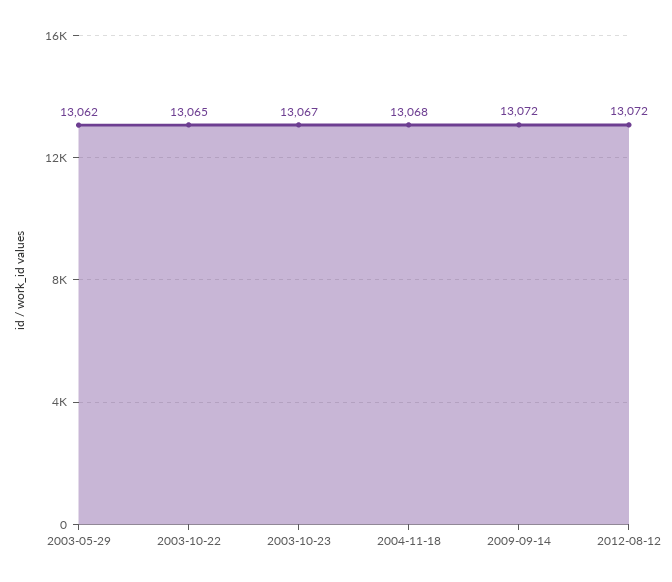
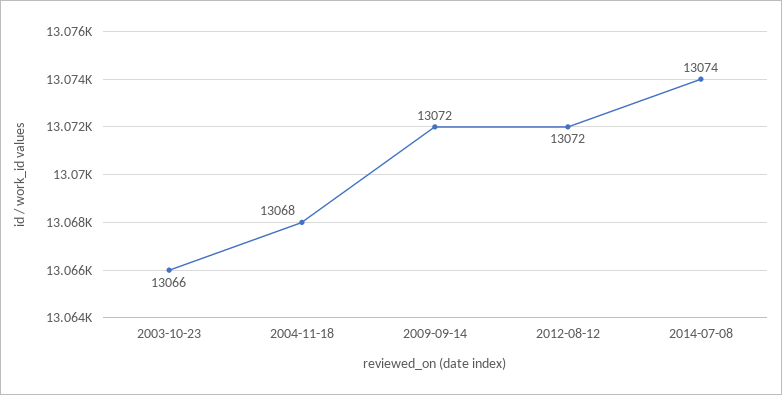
2003-05-29: 13062 -> none
2003-10-22: 13065 -> none
2003-10-23: 13067 -> 13066
2014-07-08: none -> 13074

